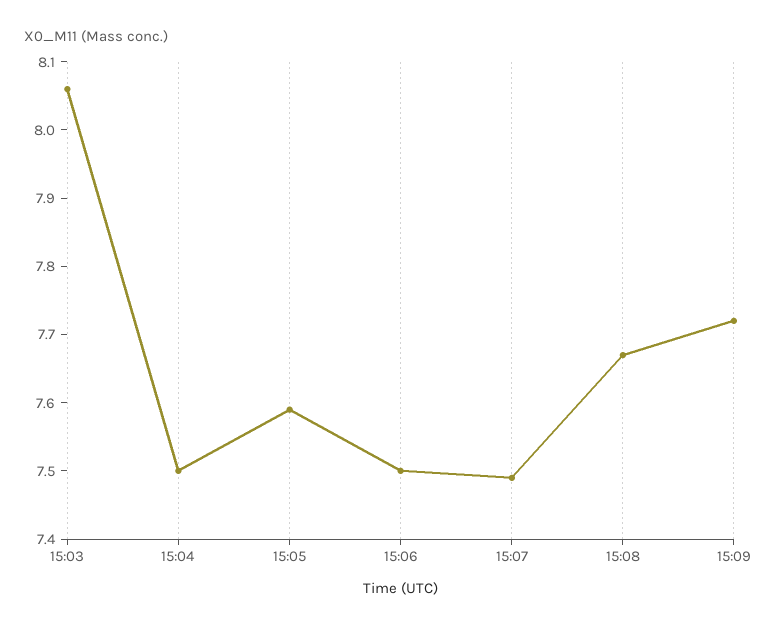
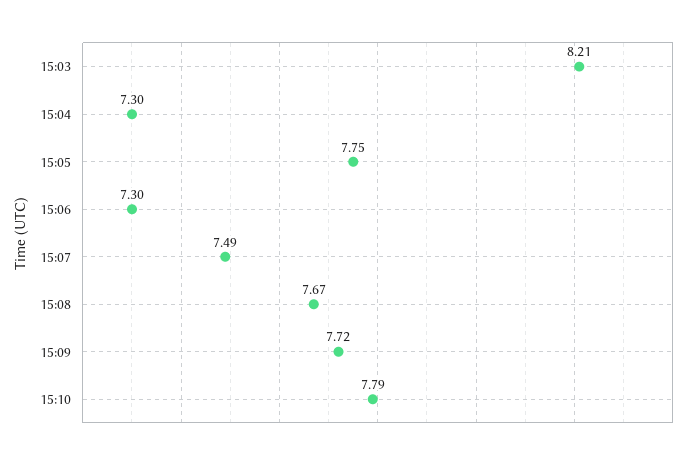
15:03: 8.05 -> 8.21
15:04: 7.5 -> 7.3
15:05: 7.6 -> 7.75
15:06: 7.5 -> 7.3
15:10: none -> 7.79

